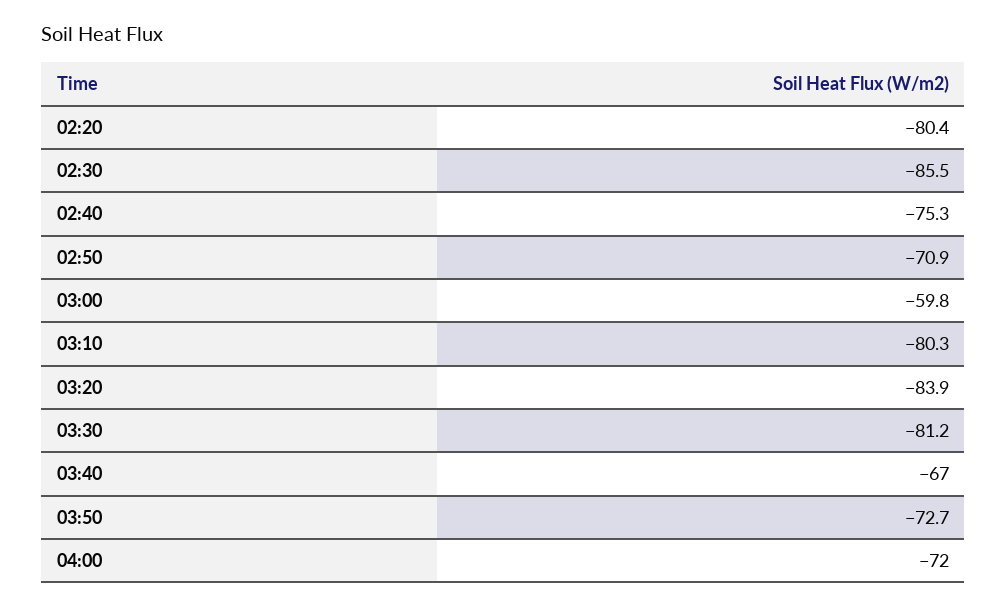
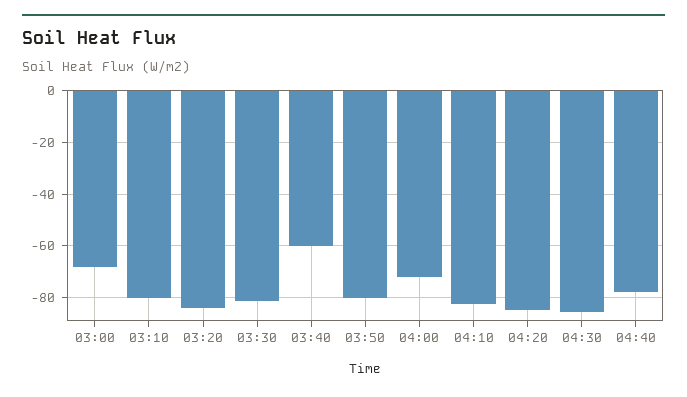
02:20: -80.4 -> none
02:30: -85.5 -> none
02:40: -75.3 -> none
02:50: -70.9 -> none
03:00: -59.8 -> -67.5
03:40: -67 -> -60
03:50: -72.7 -> -80
04:10: none -> -82.5
04:20: none -> -85
04:30: none -> -85
04:40: none -> -77.5

